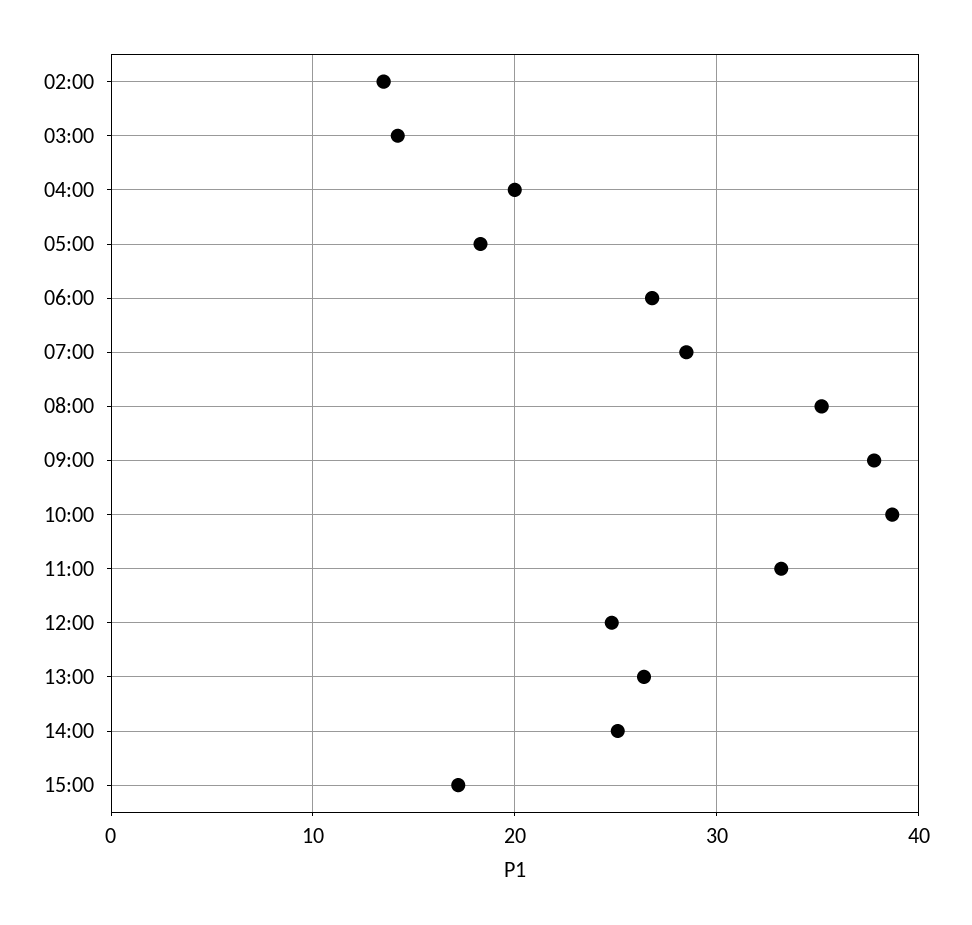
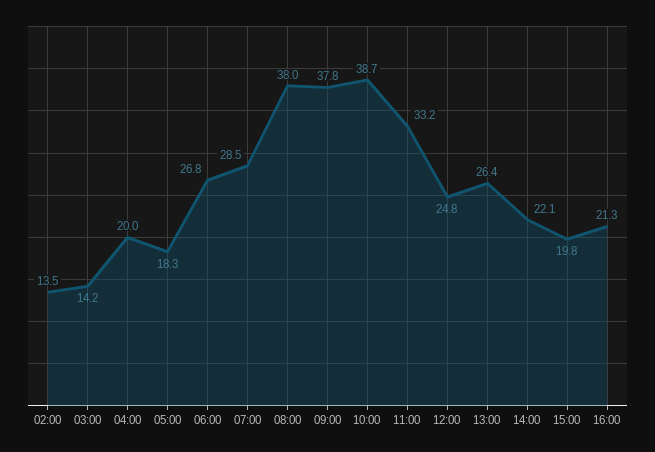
08:00: 35 -> 38
14:00: 25 -> 22.1
15:00: 17 -> 19.8
16:00: none -> 21.3

